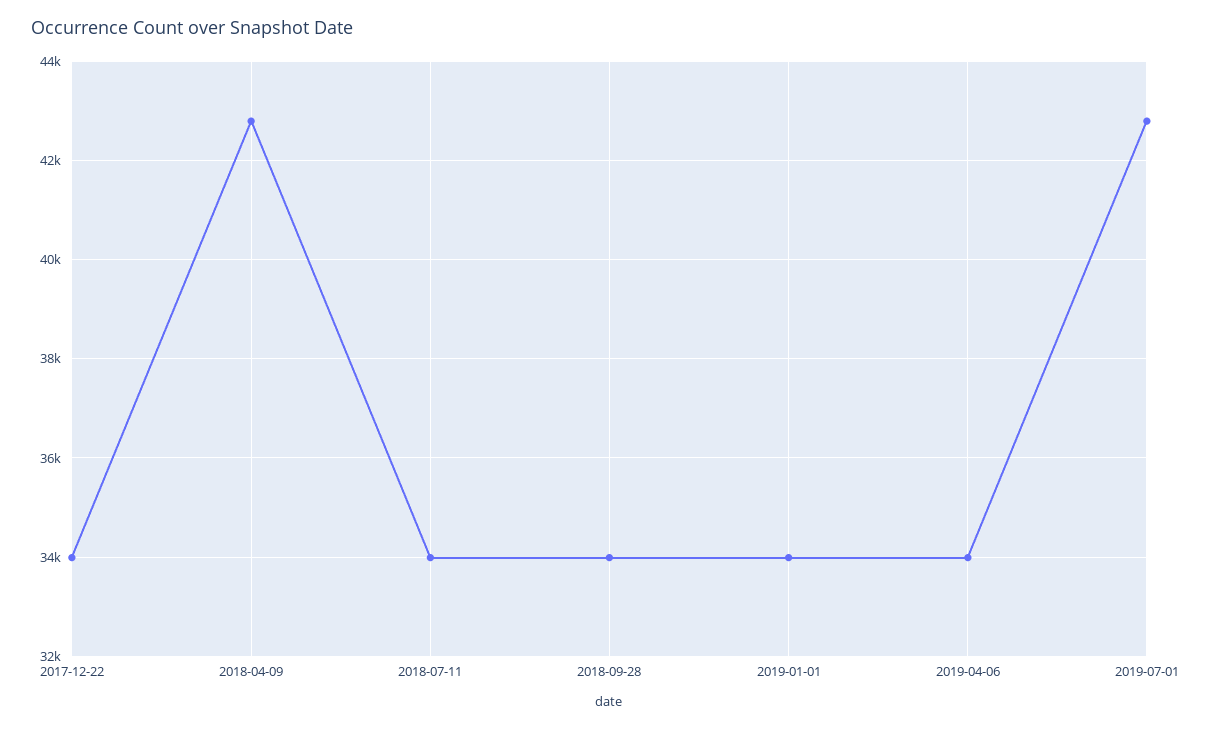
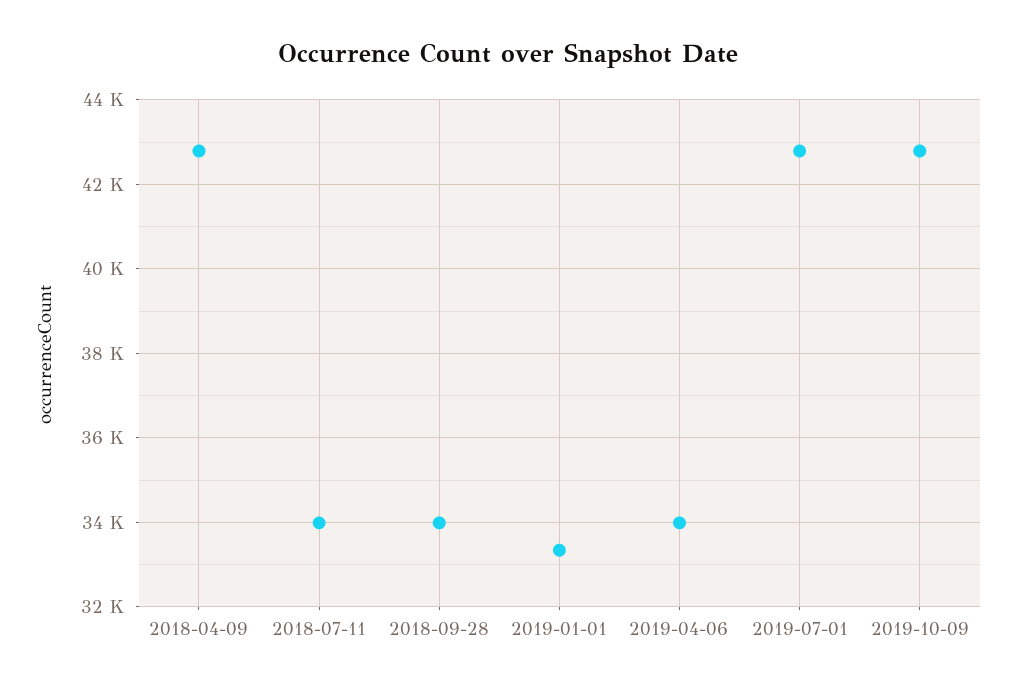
2017-12-22: 34000 -> none
2019-01-01: 34000 -> 33400
2019-10-09: none -> 42800

